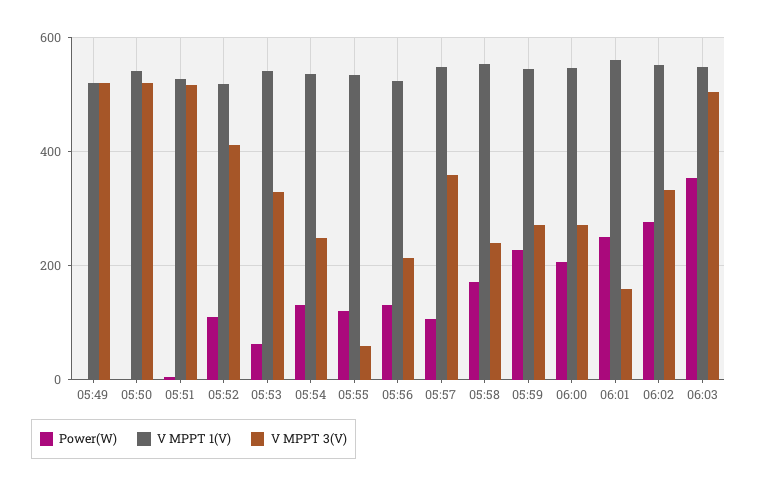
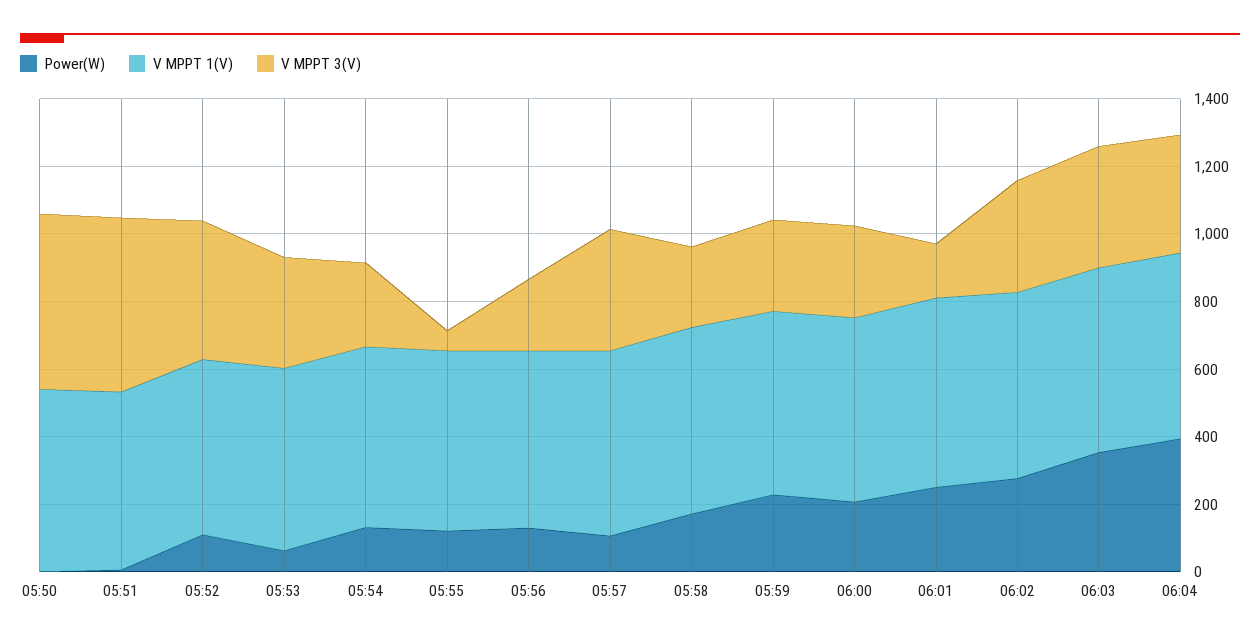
Power(W), 05:49: 0 -> none
V MPPT 1(V), 05:49: 520 -> none
V MPPT 3(V), 05:49: 520 -> none
V MPPT 3(V), 06:03: 500 -> 350
Power(W), 06:04: none -> 400
V MPPT 1(V), 06:04: none -> 550
V MPPT 3(V), 06:04: none -> 350

